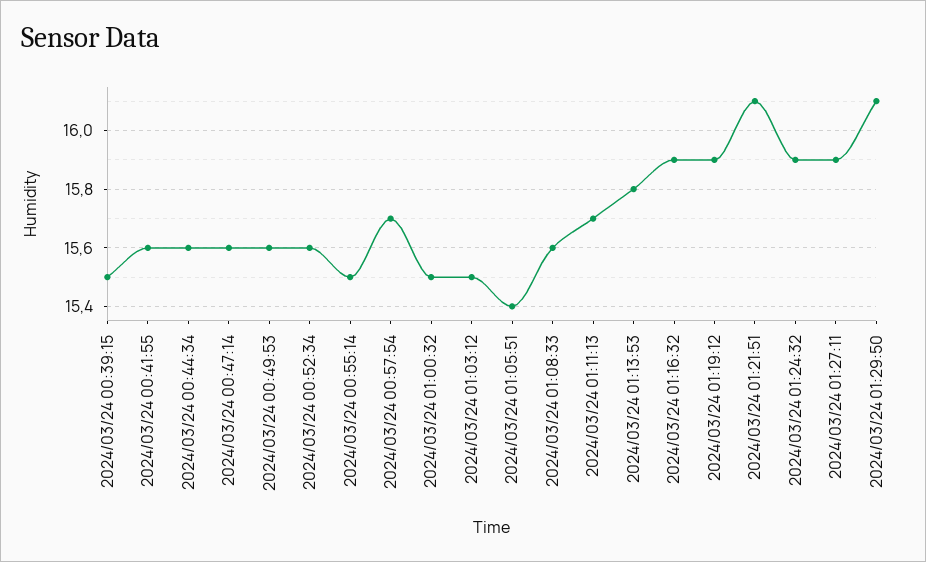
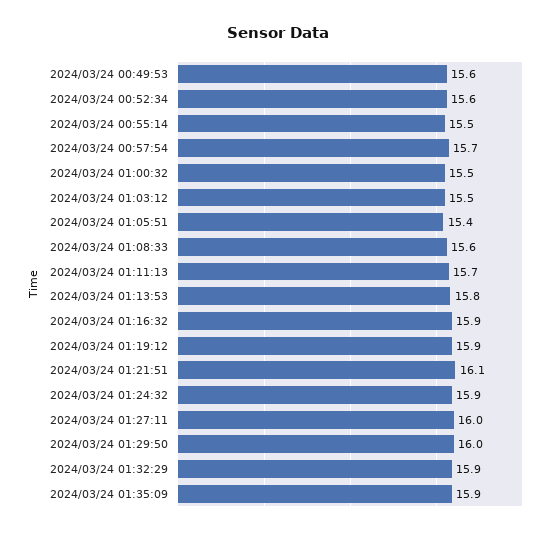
2024/03/24 00:39:15: 15.5 -> none
2024/03/24 00:41:55: 15.6 -> none
2024/03/24 00:44:34: 15.6 -> none
2024/03/24 00:47:14: 15.6 -> none
2024/03/24 01:27:11: 15.9 -> 16
2024/03/24 01:29:50: 16.1 -> 16
2024/03/24 01:32:29: none -> 15.9
2024/03/24 01:35:09: none -> 15.9

